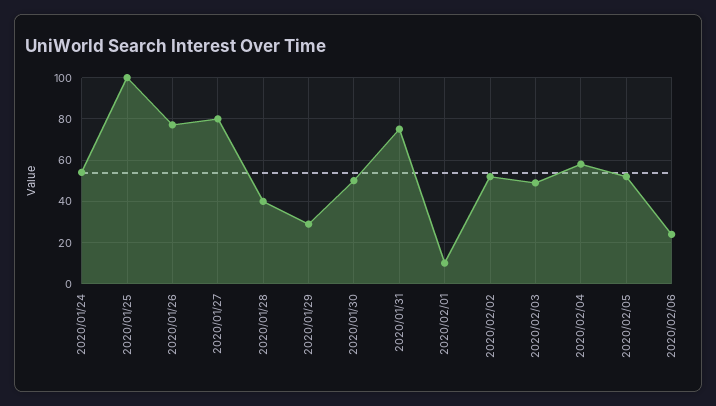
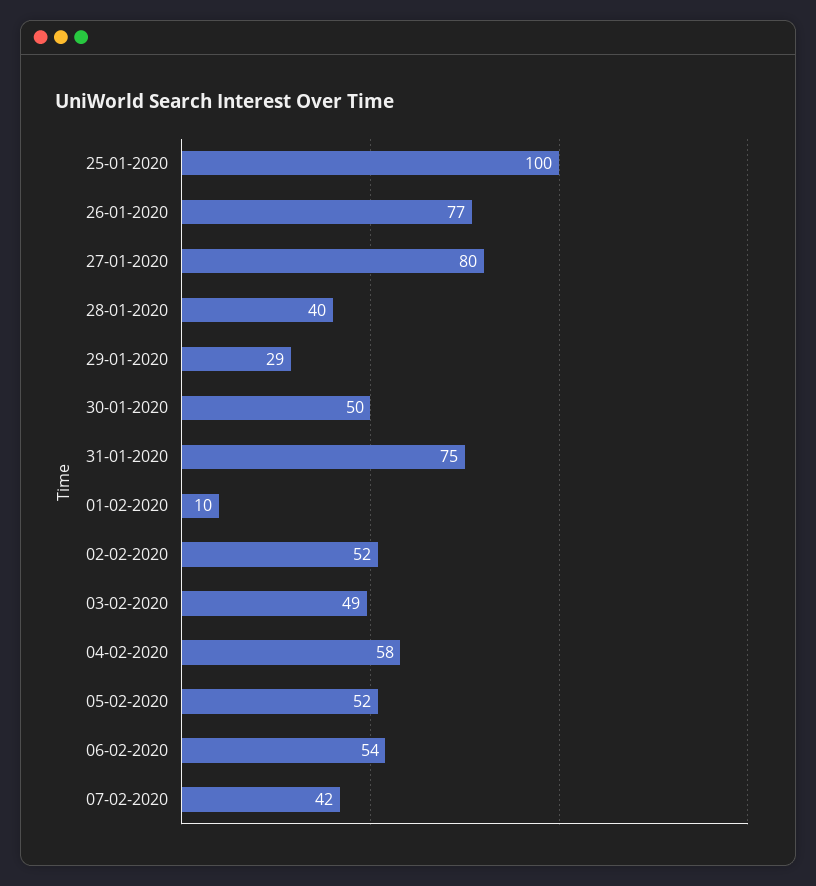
2020/01/24: 55 -> none
2020/02/06: 25 -> 54
07-02-2020: none -> 42

